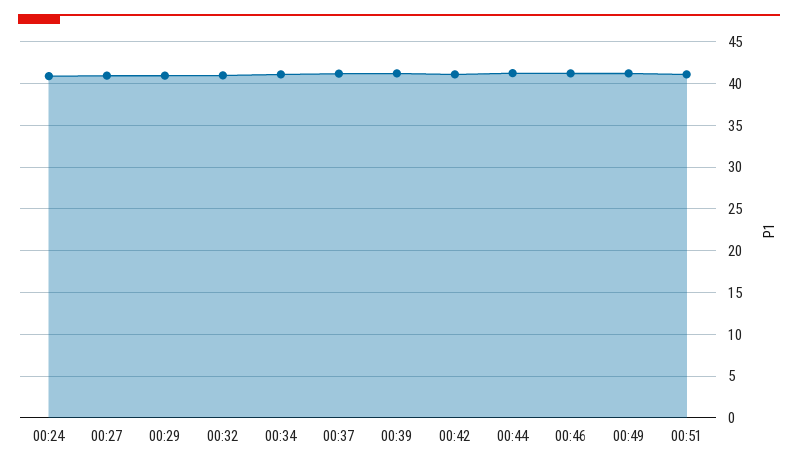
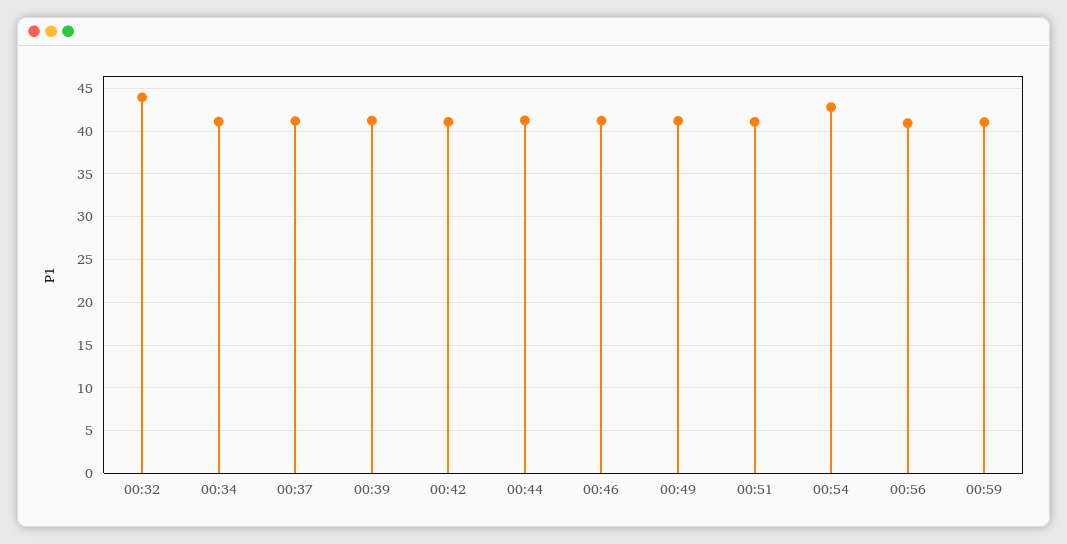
00:24: 41 -> none
00:27: 41 -> none
00:29: 41 -> none
00:32: 41 -> 44
00:54: none -> 43
00:56: none -> 41
00:59: none -> 41

